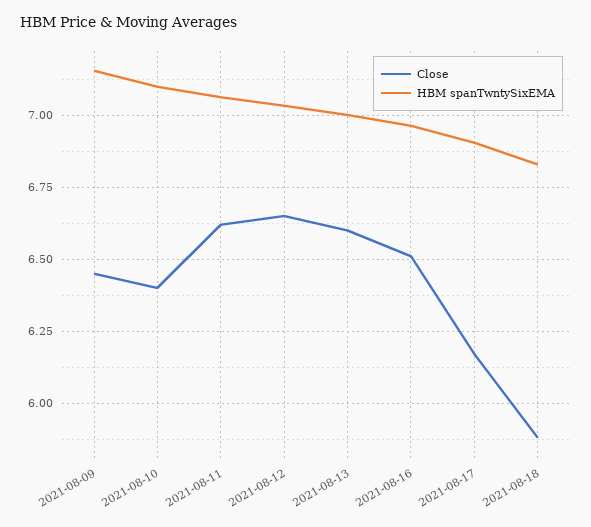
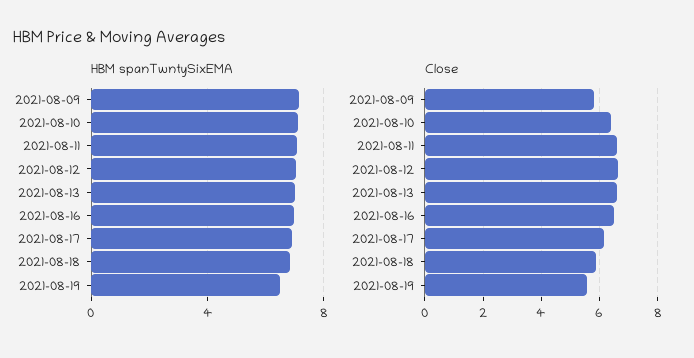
Close, 2021-08-09: 6.45 -> 5.75
HBM spanTwntySixEMA, 2021-08-19: none -> 6.5
Close, 2021-08-19: none -> 5.5

